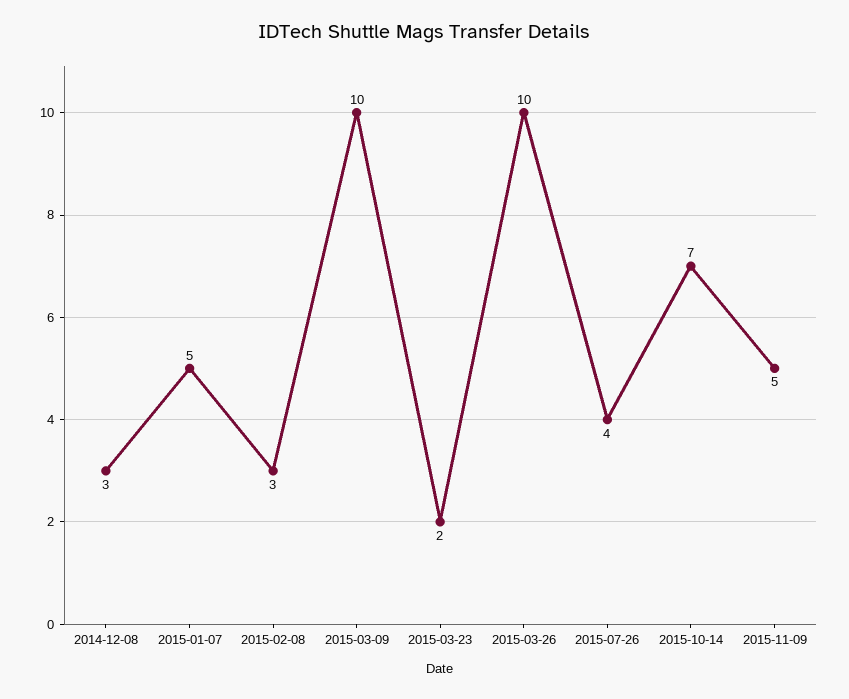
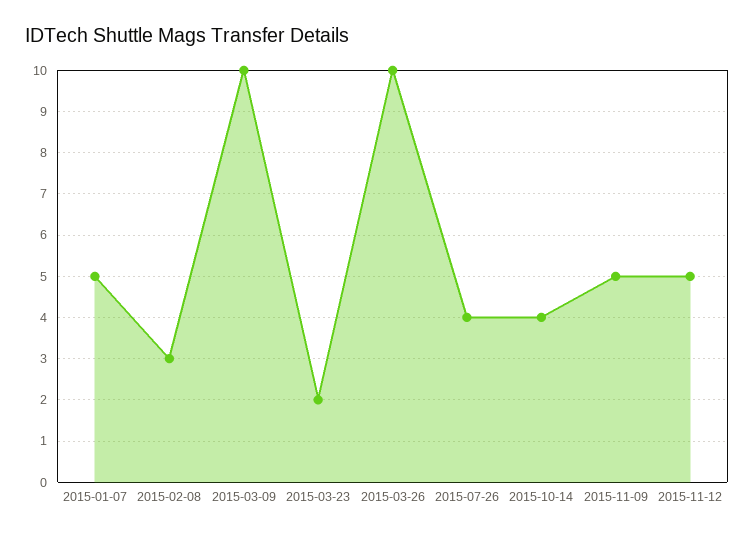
2014-12-08: 3 -> none
2015-10-14: 7 -> 4
2015-11-12: none -> 5

